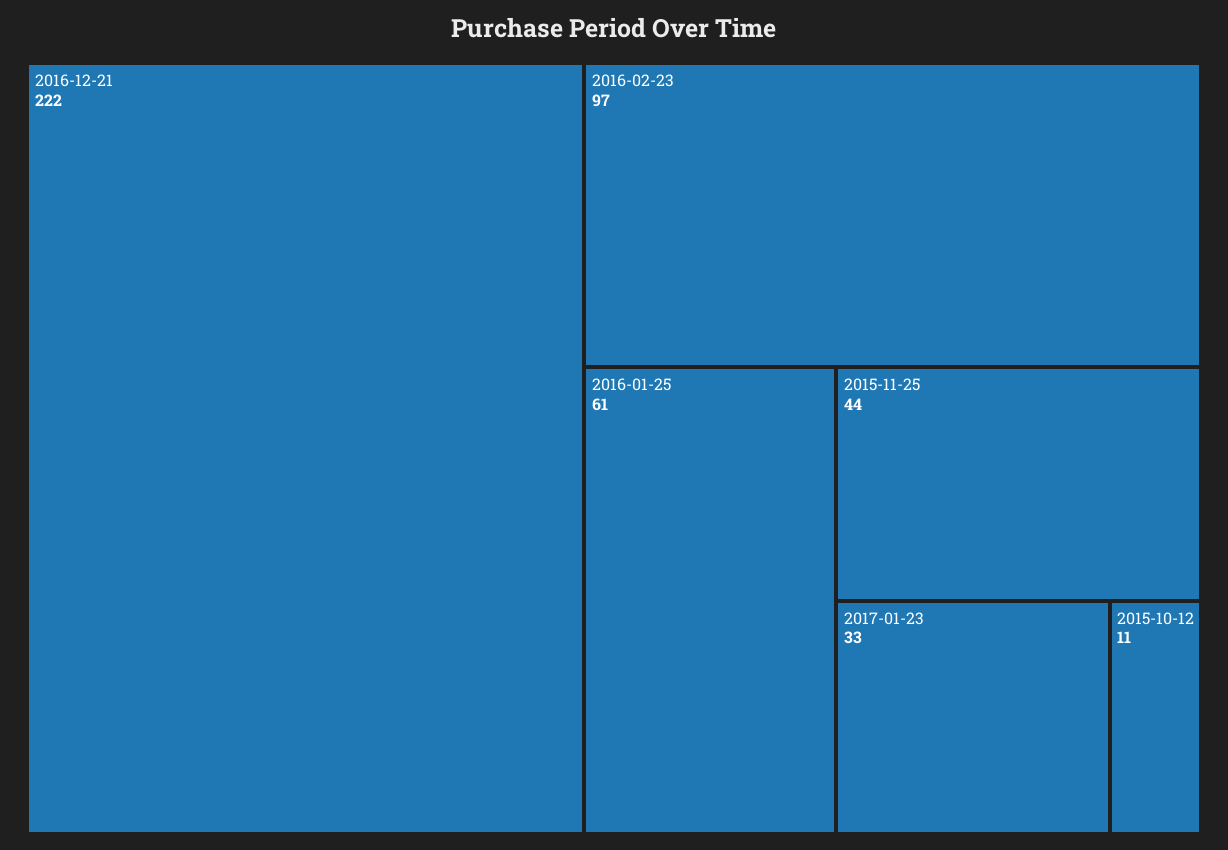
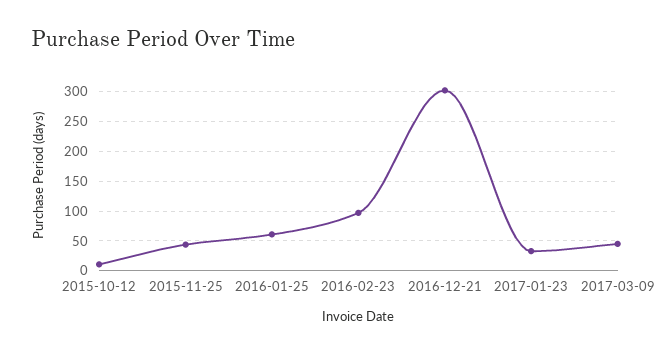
2016-12-21: 222 -> 300
2017-03-09: none -> 50

